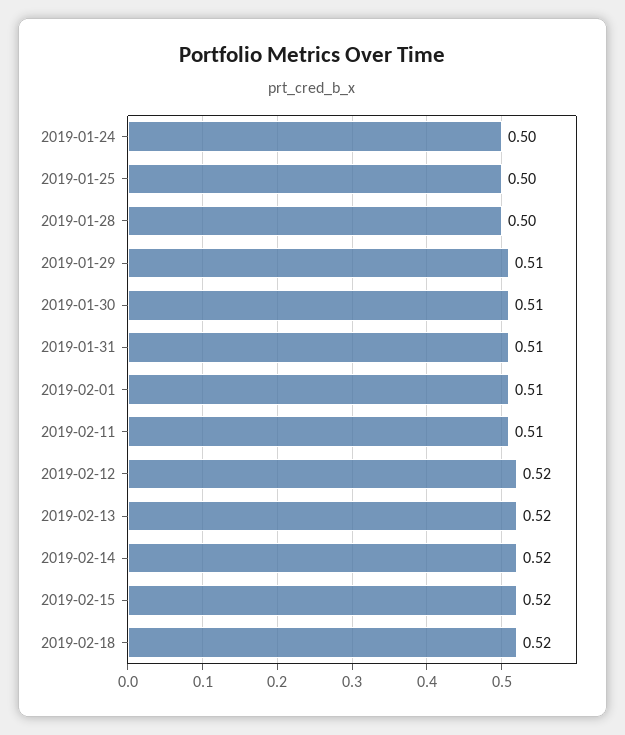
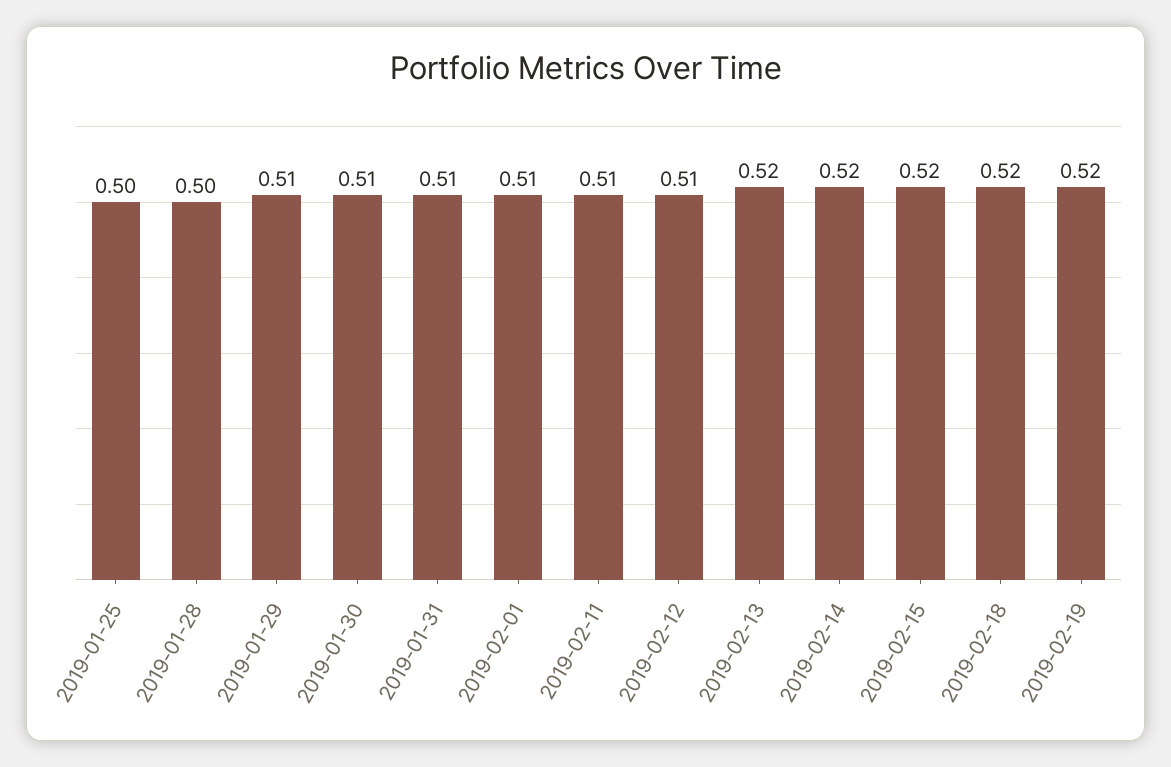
2019-01-24: 0.5 -> none
2019-02-12: 0.52 -> 0.51
2019-02-19: none -> 0.52

